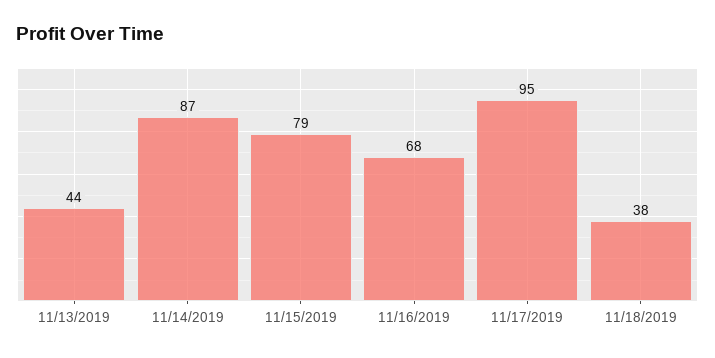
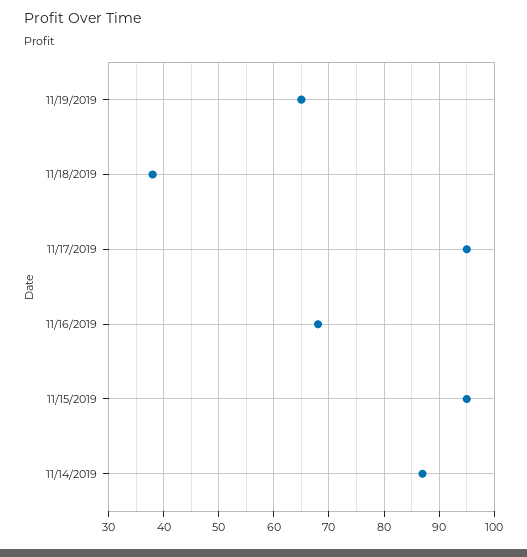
11/13/2019: 44 -> none
11/15/2019: 79 -> 95
11/19/2019: none -> 65

